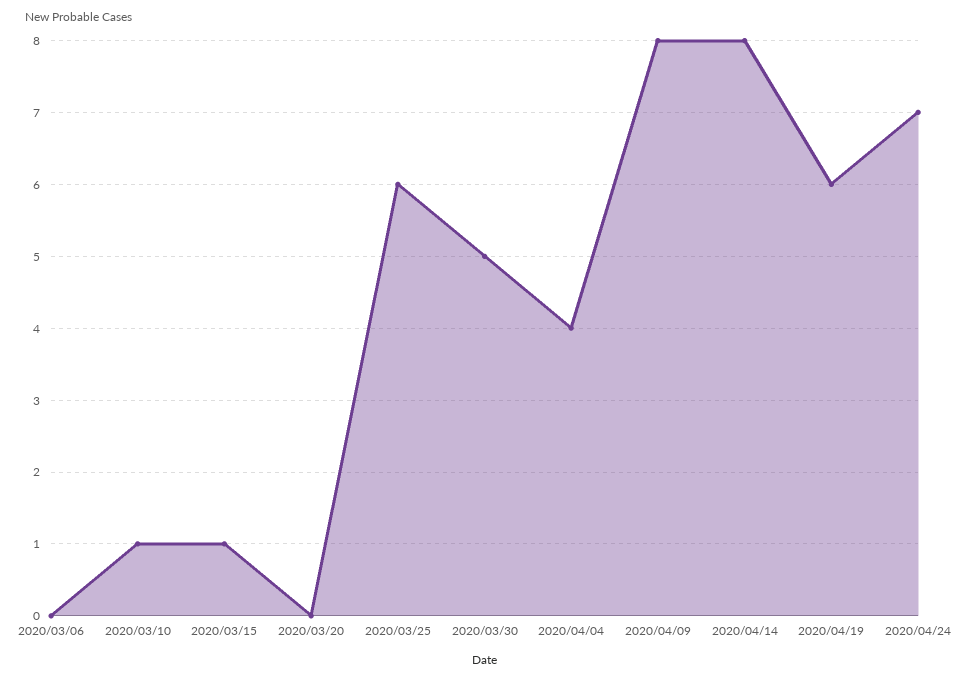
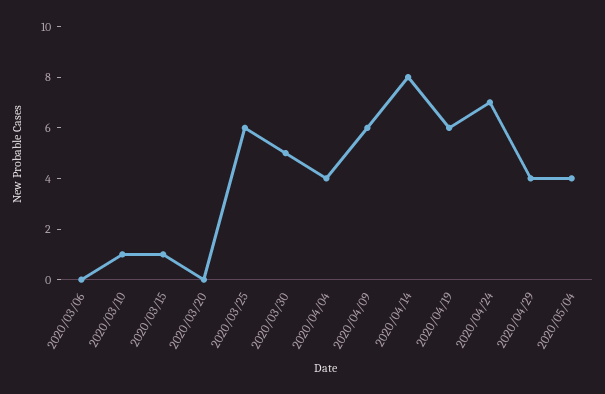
2020/04/09: 8 -> 6
2020/04/29: none -> 4
2020/05/04: none -> 4

